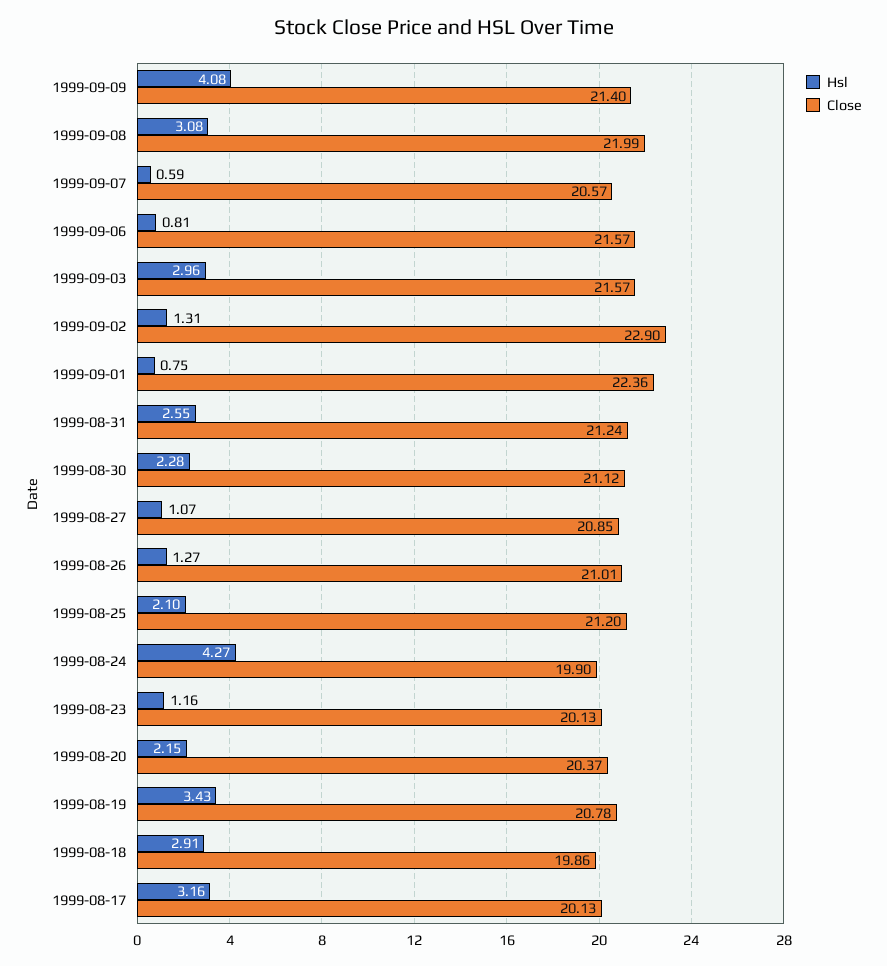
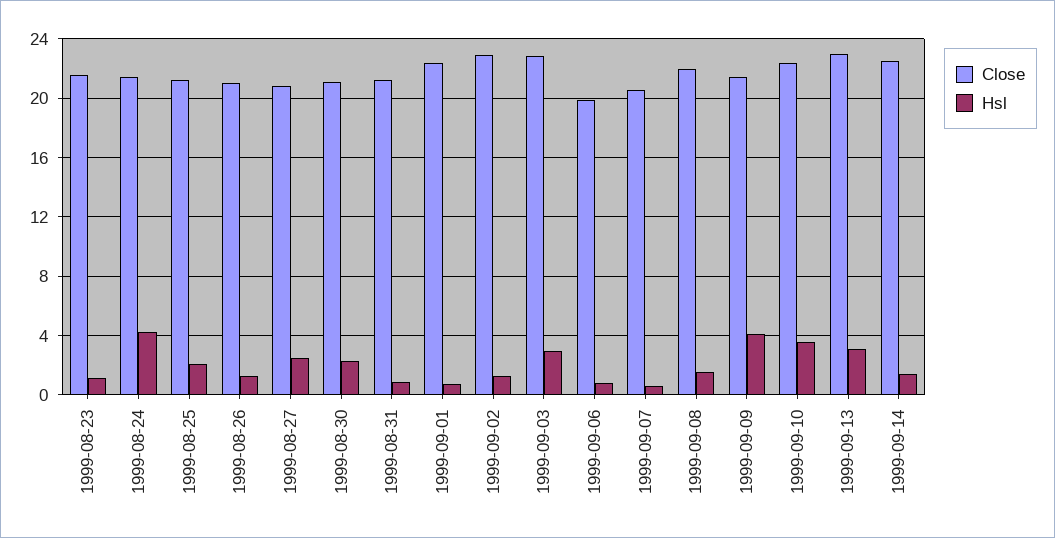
Hsl, 1999-09-08: 3.08 -> 1.5
Close, 1999-09-06: 21.57 -> 20
Close, 1999-09-03: 21.57 -> 23
Hsl, 1999-08-31: 2.55 -> 1
Hsl, 1999-08-27: 1.07 -> 2.5
Close, 1999-08-24: 19.9 -> 21.5
Close, 1999-08-23: 20.13 -> 21.5
Hsl, 1999-08-20: 2.15 -> none
Close, 1999-08-20: 20.37 -> none
Hsl, 1999-08-19: 3.43 -> none
Close, 1999-08-19: 20.78 -> none
Hsl, 1999-08-18: 2.91 -> none
Close, 1999-08-18: 19.86 -> none
Hsl, 1999-08-17: 3.16 -> none
Close, 1999-08-17: 20.13 -> none
Close, 1999-09-10: none -> 22.5
Hsl, 1999-09-10: none -> 3.5
Close, 1999-09-13: none -> 23
Hsl, 1999-09-13: none -> 3
Close, 1999-09-14: none -> 22.5
Hsl, 1999-09-14: none -> 1.5

